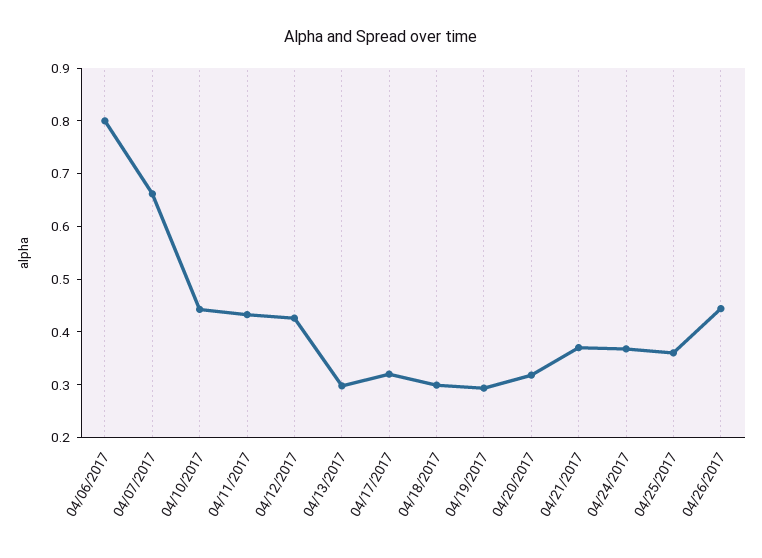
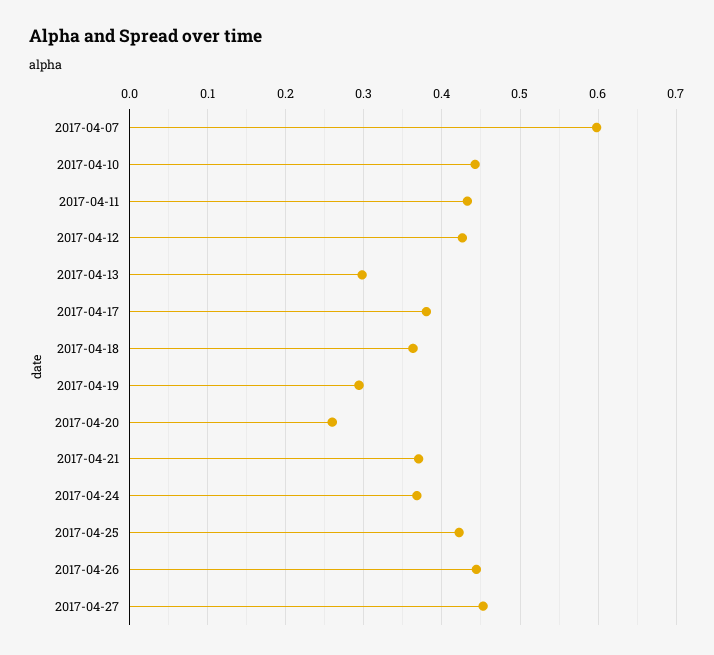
04/06/2017: 0.8 -> none
04/07/2017: 0.66 -> 0.6
04/17/2017: 0.32 -> 0.38
04/18/2017: 0.3 -> 0.36
04/20/2017: 0.32 -> 0.26
04/25/2017: 0.36 -> 0.42
2017-04-27: none -> 0.45

